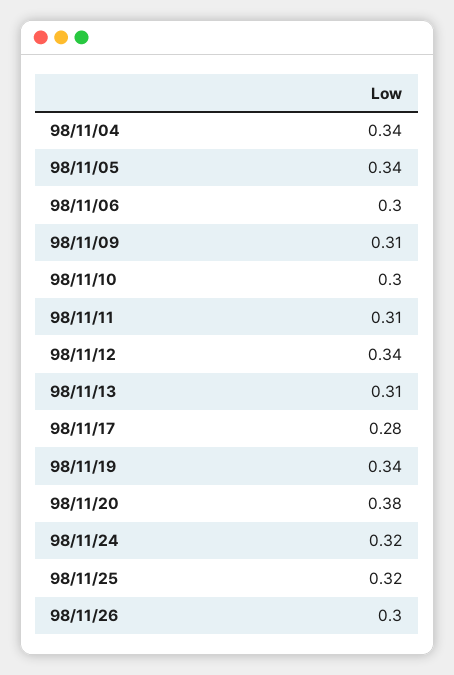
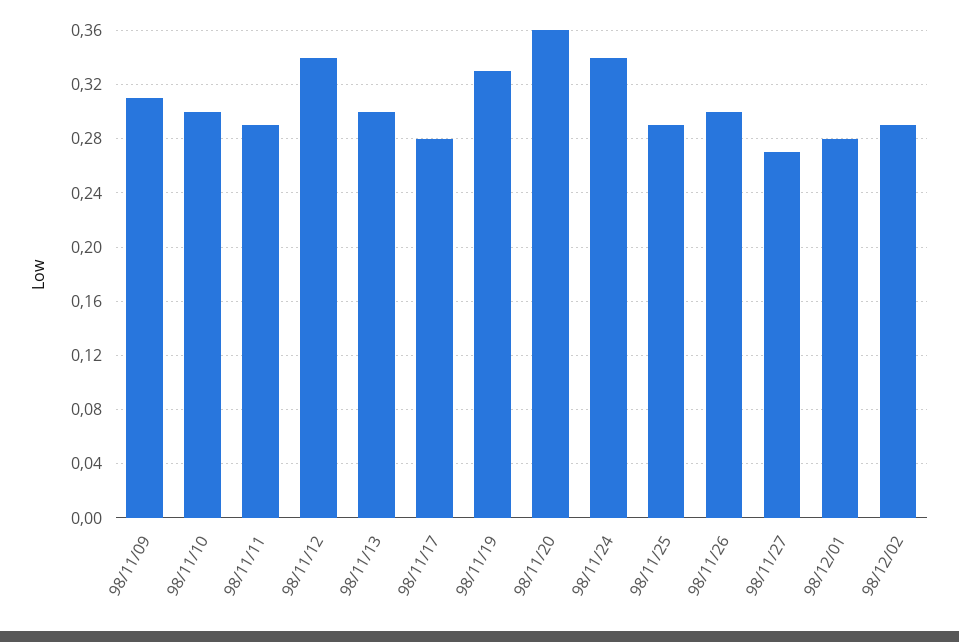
98/11/04: 0.34 -> none
98/11/05: 0.34 -> none
98/11/06: 0.3 -> none
98/11/11: 0.31 -> 0.29
98/11/13: 0.31 -> 0.3
98/11/19: 0.34 -> 0.33
98/11/20: 0.38 -> 0.36
98/11/24: 0.32 -> 0.34
98/11/25: 0.32 -> 0.29
98/11/27: none -> 0.27
98/12/01: none -> 0.28
98/12/02: none -> 0.29

